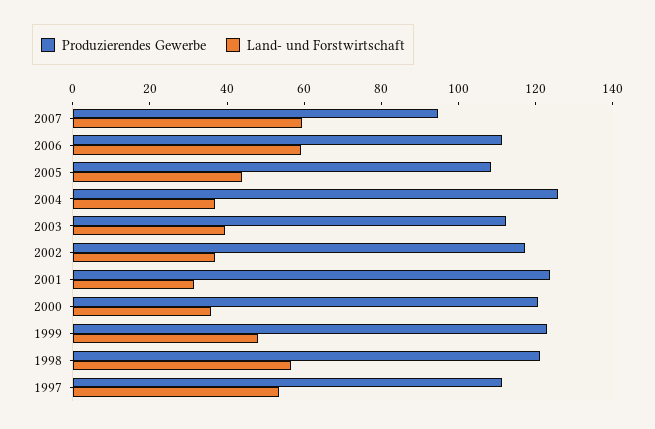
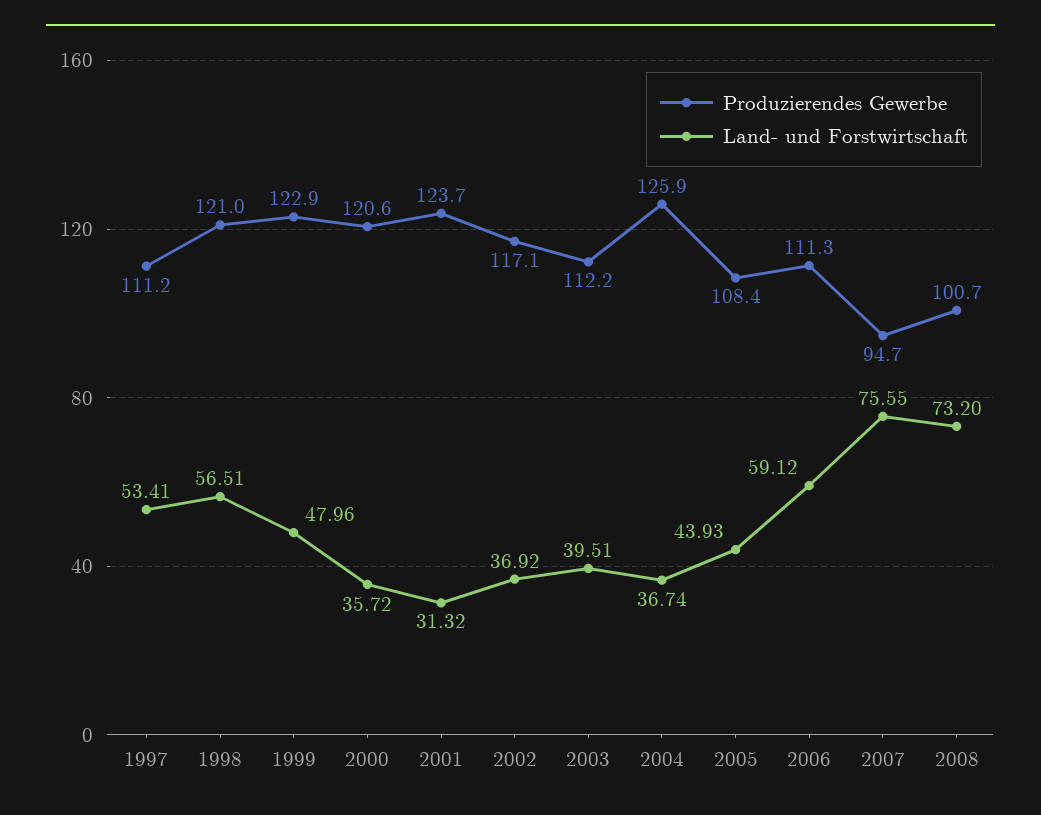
Land- und Forstwirtschaft, 2007: 60 -> 75.55
Produzierendes Gewerbe, 2008: none -> 100.7
Land- und Forstwirtschaft, 2008: none -> 73.2

